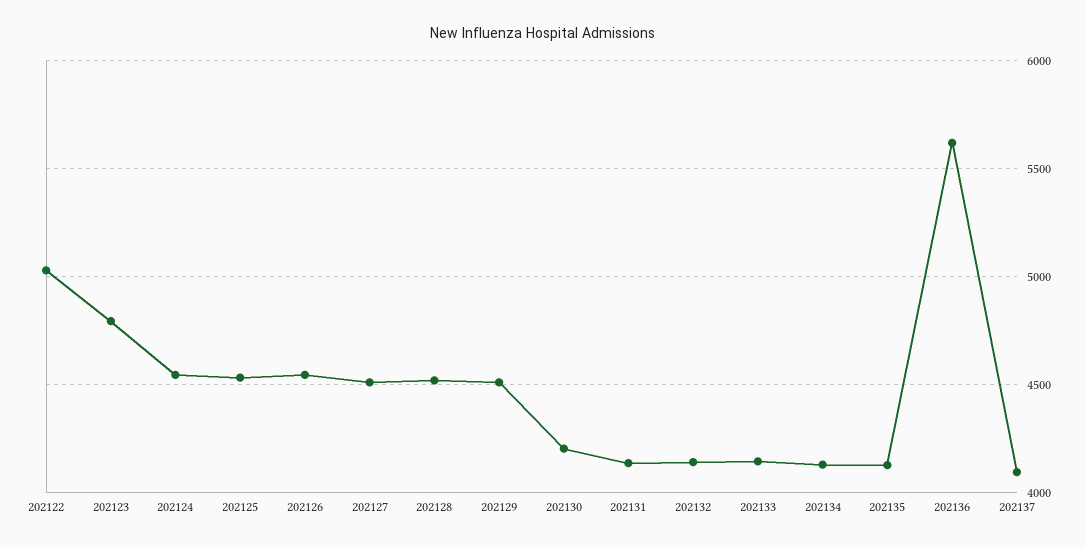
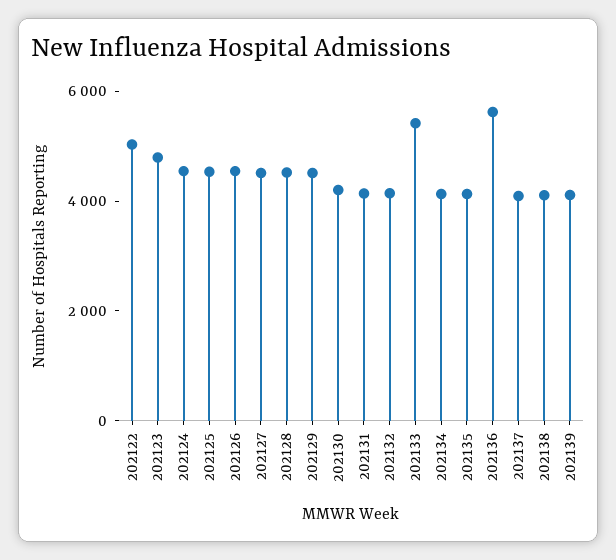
202133: 4150 -> 5500
202138: none -> 4000
202139: none -> 4000

